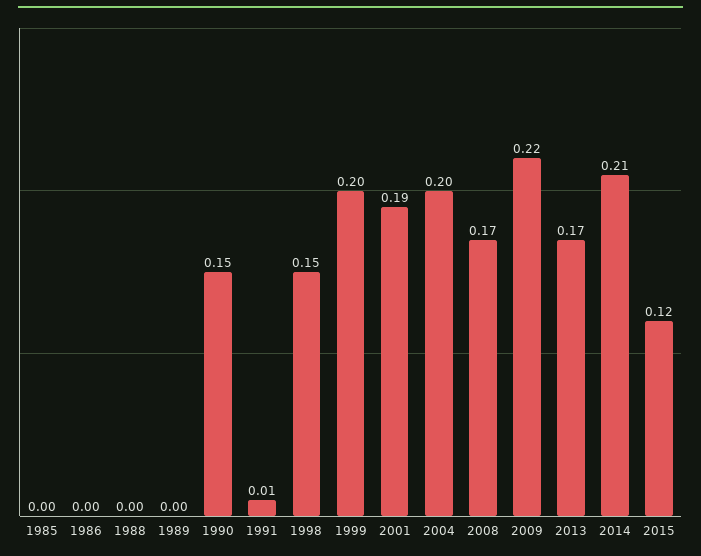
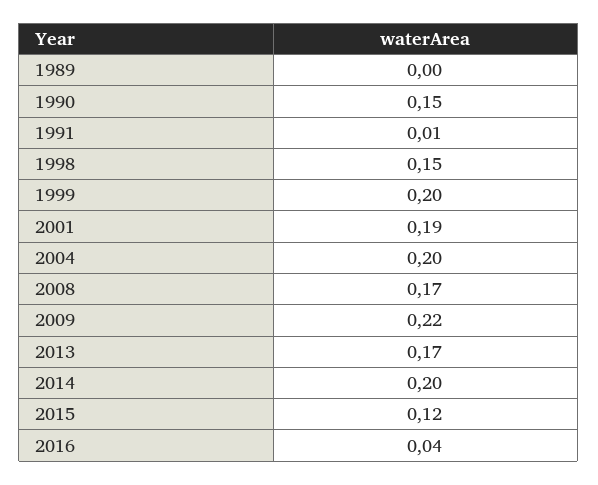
1985: 0 -> none
1986: 0 -> none
1988: 0 -> none
2014: 0.21 -> 0.2
2016: none -> 0.04

